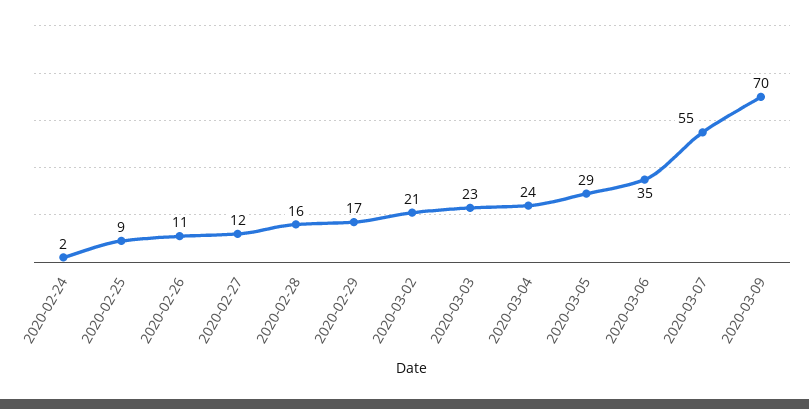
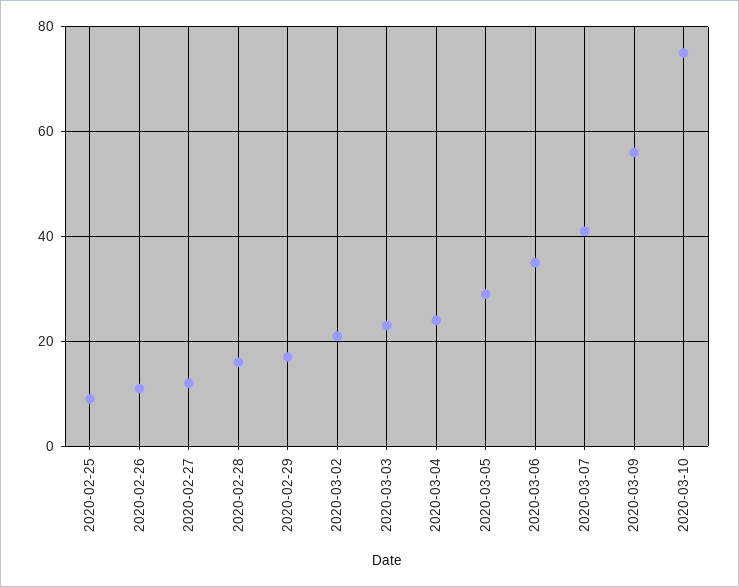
2020-02-24: 2 -> none
2020-03-07: 55 -> 40
2020-03-09: 70 -> 55
2020-03-10: none -> 75

